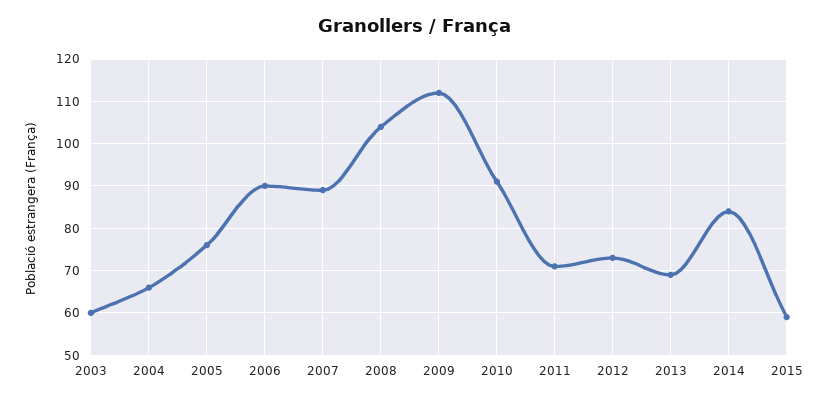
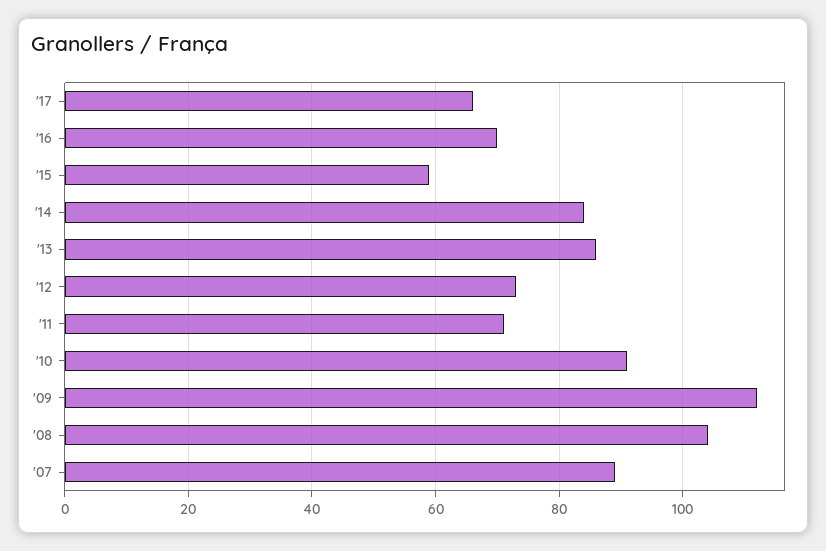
2003: 60 -> none
2004: 65 -> none
2005: 75 -> none
2006: 90 -> none
2013: 70 -> 85
'17: none -> 65
'16: none -> 70

